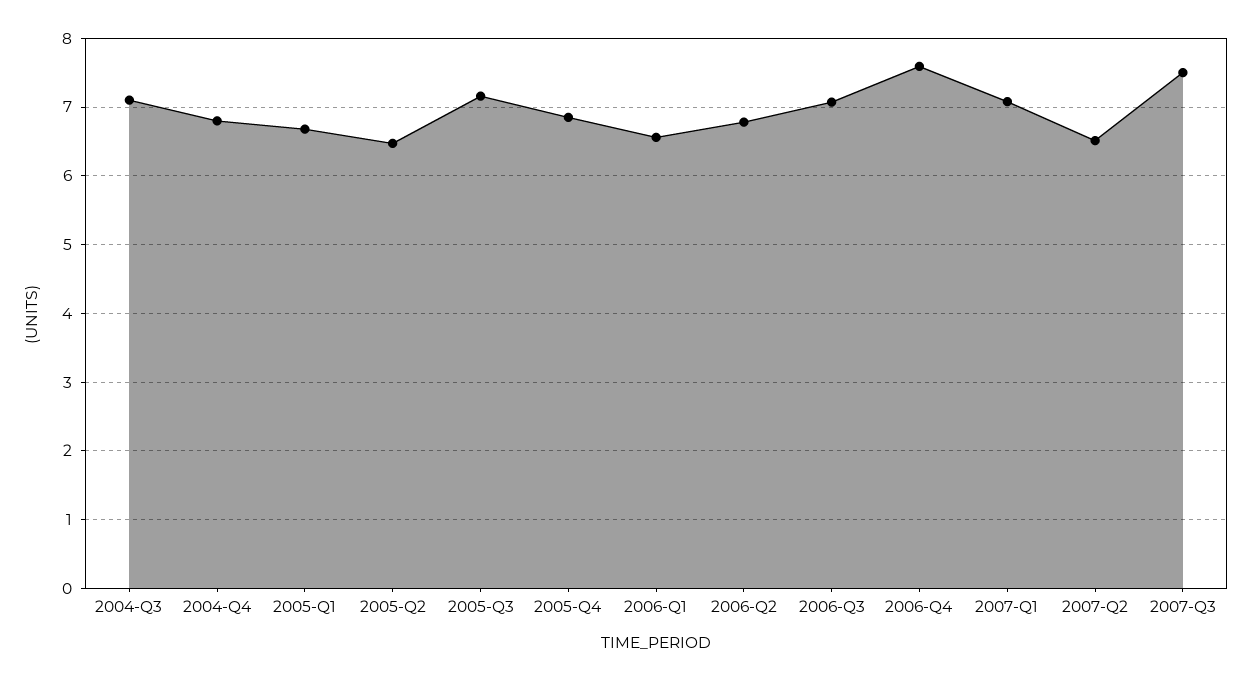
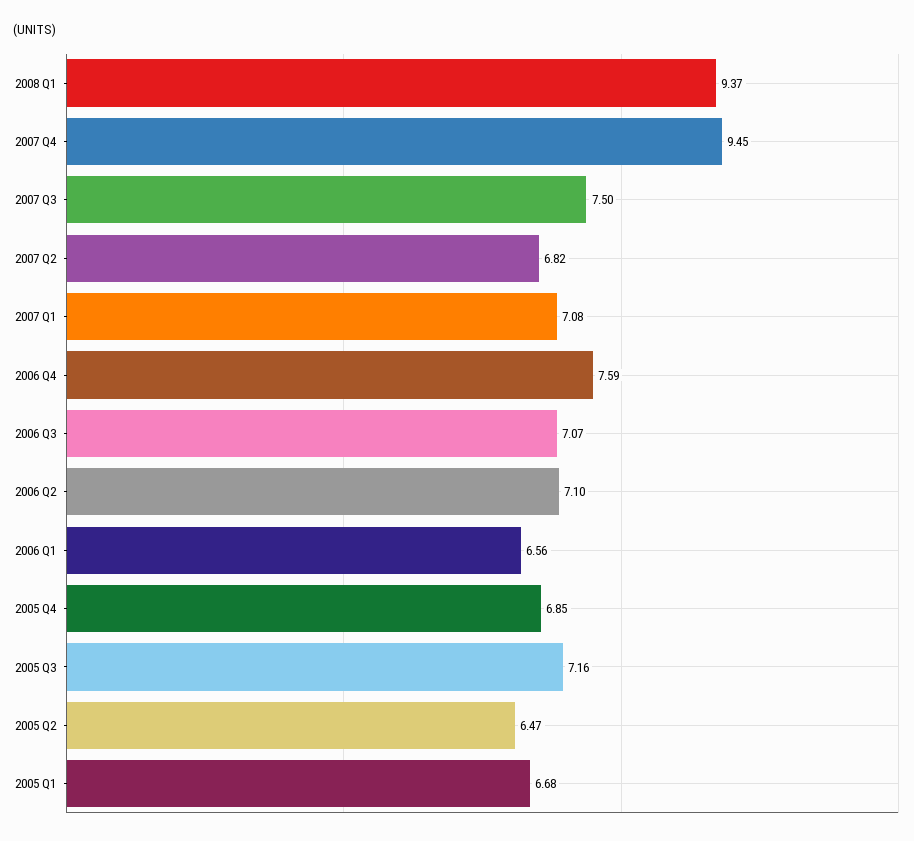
2004-Q3: 7.1 -> none
2004-Q4: 6.8 -> none
2006-Q2: 6.8 -> 7.1
2007-Q2: 6.5 -> 6.82
2008 Q1: none -> 9.37
2007 Q4: none -> 9.45

